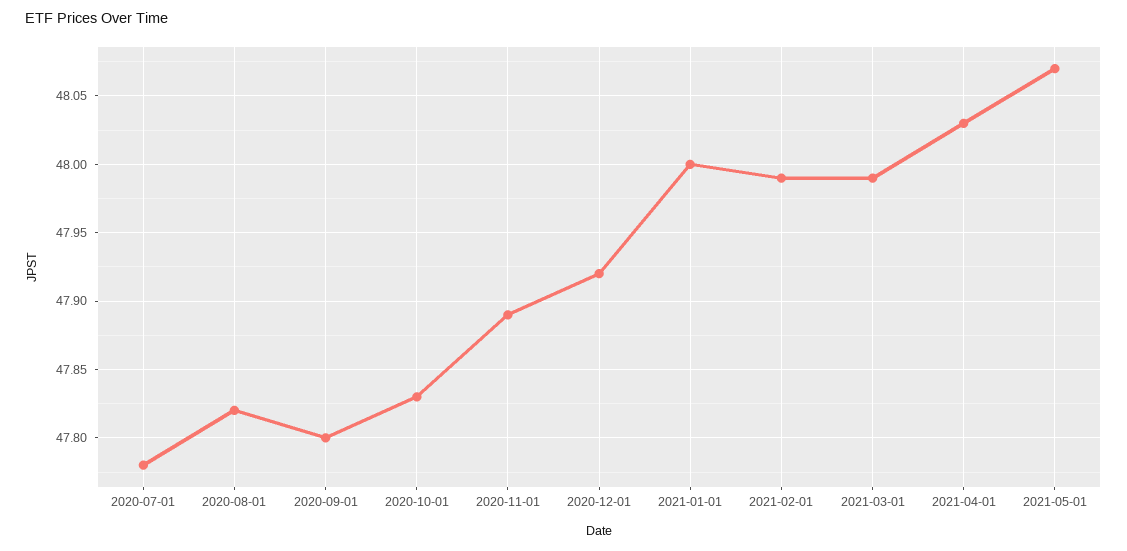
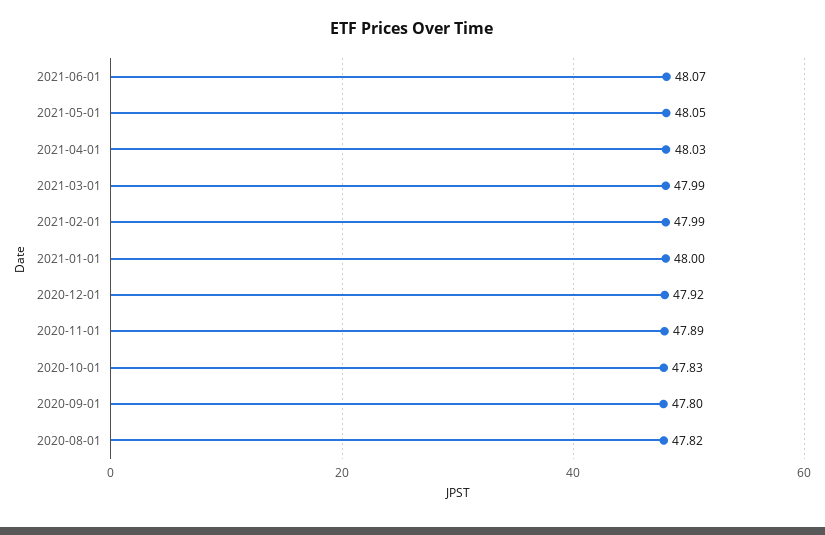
2020-07-01: 47.78 -> none
2021-05-01: 48.07 -> 48.05
2021-06-01: none -> 48.07

